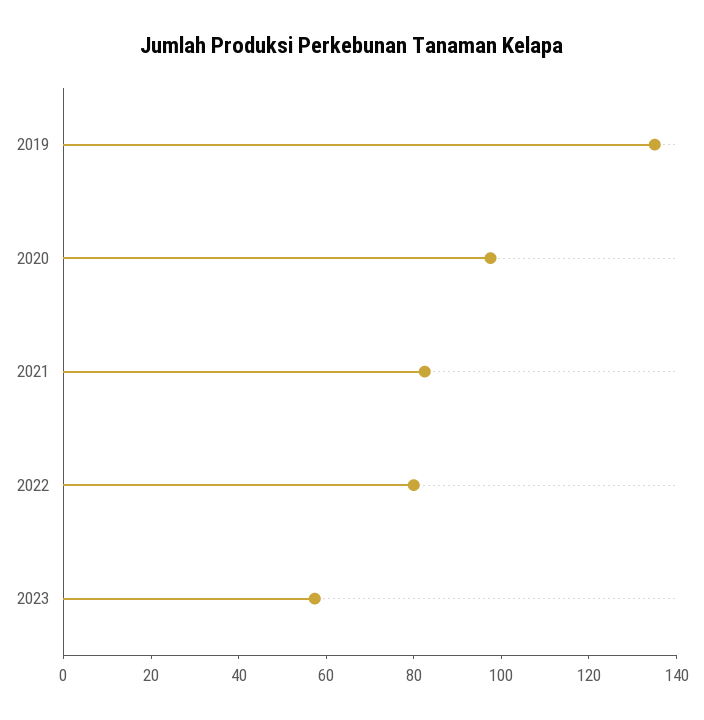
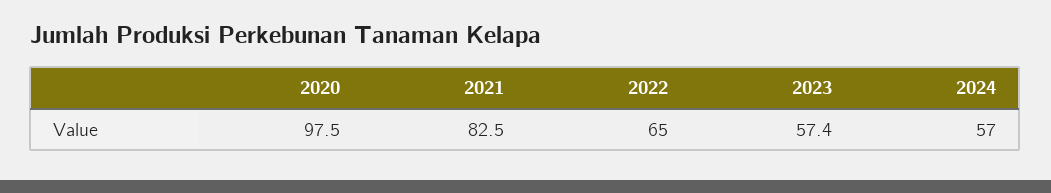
2019: 135 -> none
2022: 80 -> 65
2024: none -> 57

